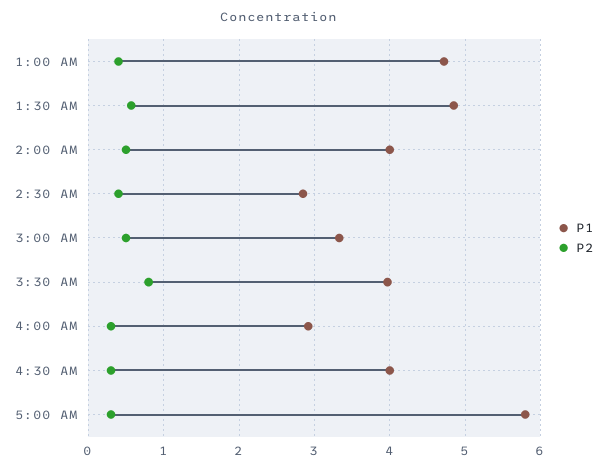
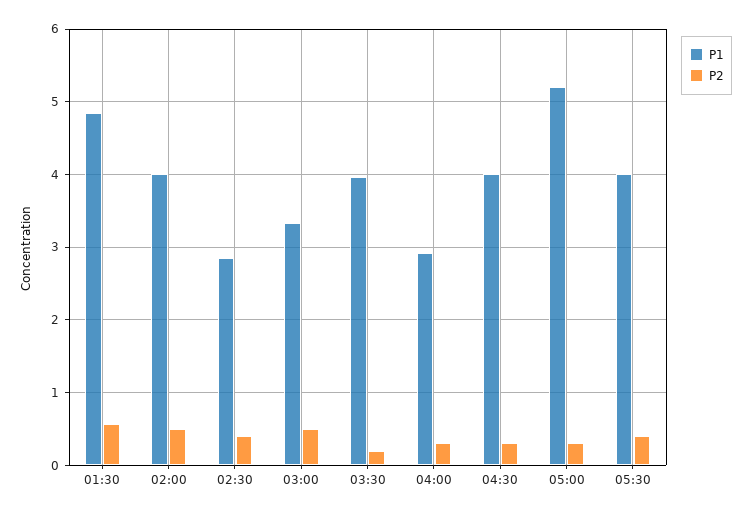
P1, 1:00 AM: 4.7 -> none
P2, 1:00 AM: 0.4 -> none
P2, 3:30 AM: 0.8 -> 0.2
P1, 5:00 AM: 5.8 -> 5.2
P1, 05:30: none -> 4
P2, 05:30: none -> 0.4

